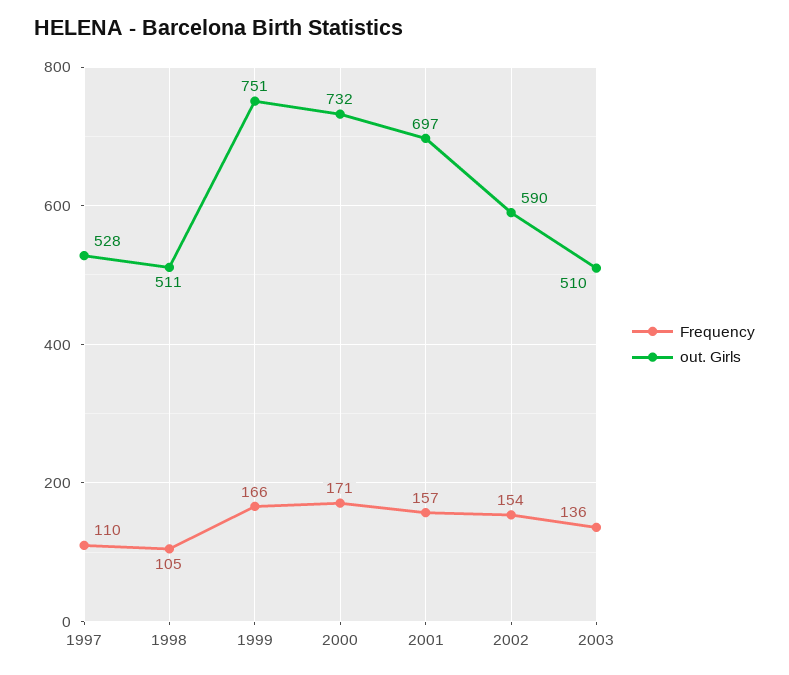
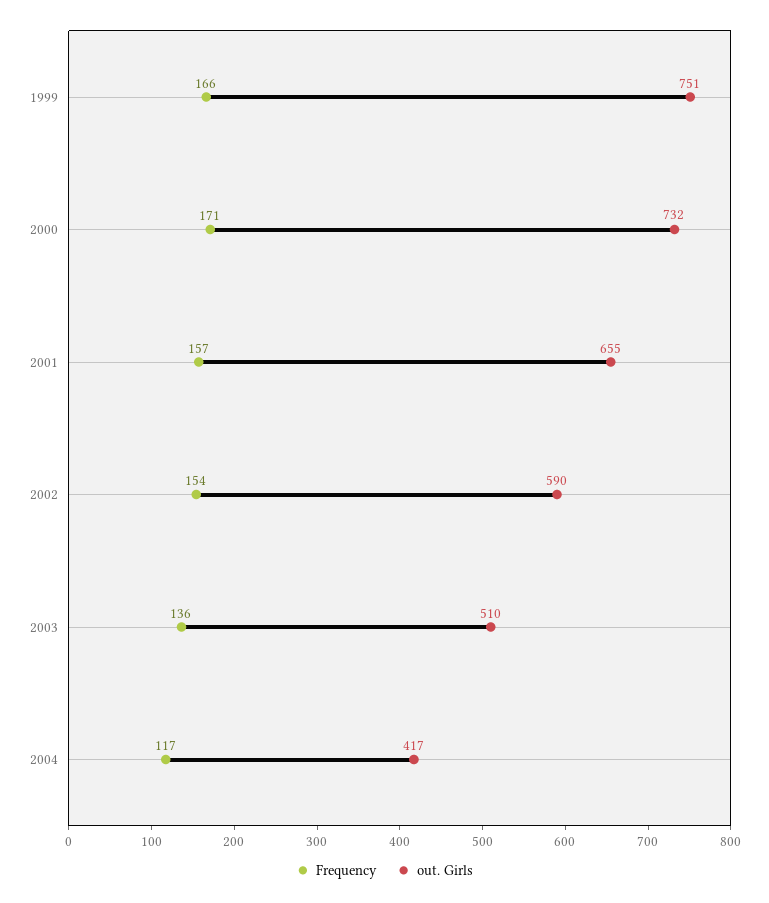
Frequency, 1997: 110 -> none
out. Girls, 1997: 528 -> none
Frequency, 1998: 105 -> none
out. Girls, 1998: 511 -> none
out. Girls, 2001: 697 -> 655
Frequency, 2004: none -> 117
out. Girls, 2004: none -> 417

